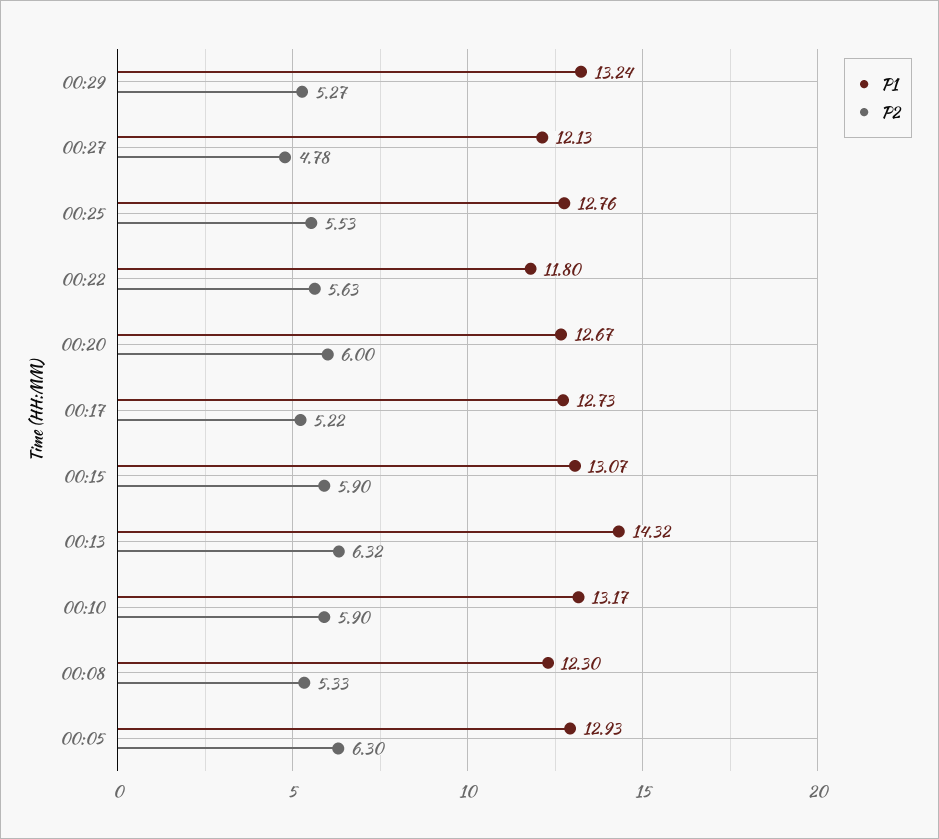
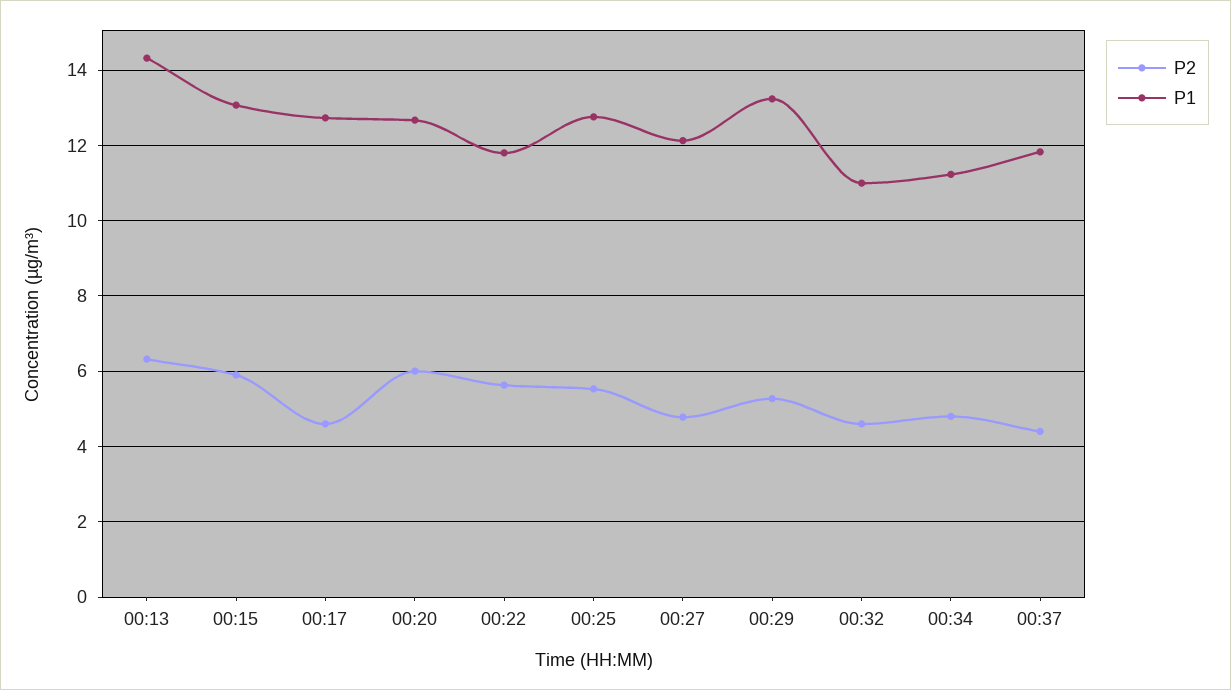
P2, 00:17: 5.22 -> 4.6
P1, 00:10: 13.17 -> none
P2, 00:10: 5.9 -> none
P1, 00:08: 12.3 -> none
P2, 00:08: 5.33 -> none
P1, 00:05: 12.93 -> none
P2, 00:05: 6.3 -> none
P2, 00:32: none -> 4.6
P1, 00:32: none -> 11
P2, 00:34: none -> 4.8
P1, 00:34: none -> 11.2
P2, 00:37: none -> 4.4
P1, 00:37: none -> 11.8

